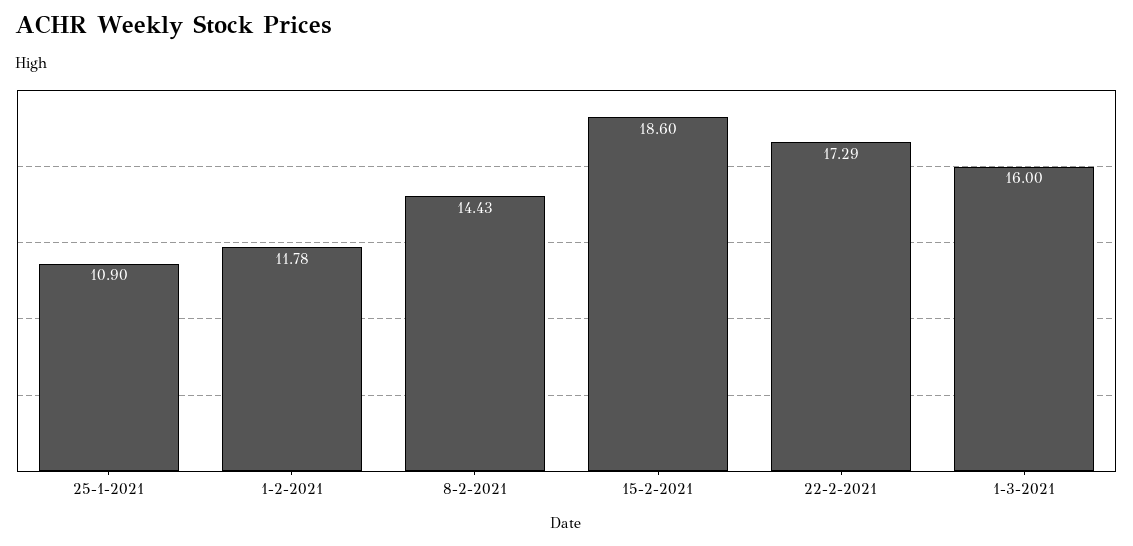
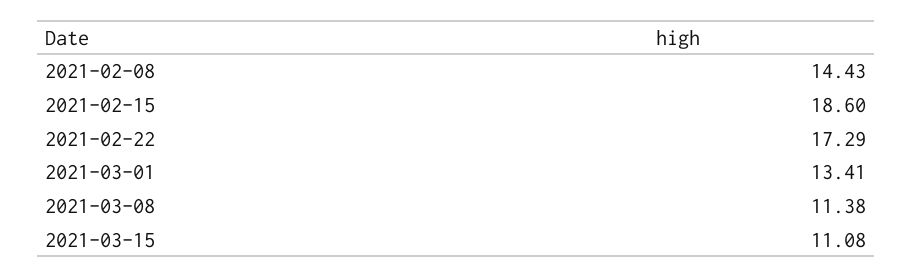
25-1-2021: 10.9 -> none
1-2-2021: 11.78 -> none
1-3-2021: 16 -> 13.41
2021-03-08: none -> 11.38
2021-03-15: none -> 11.08

